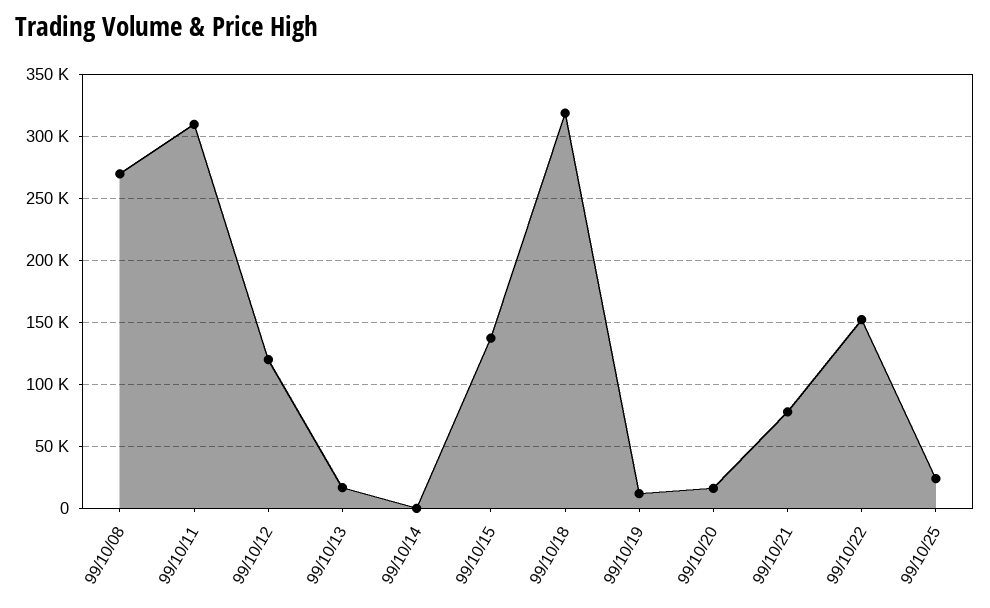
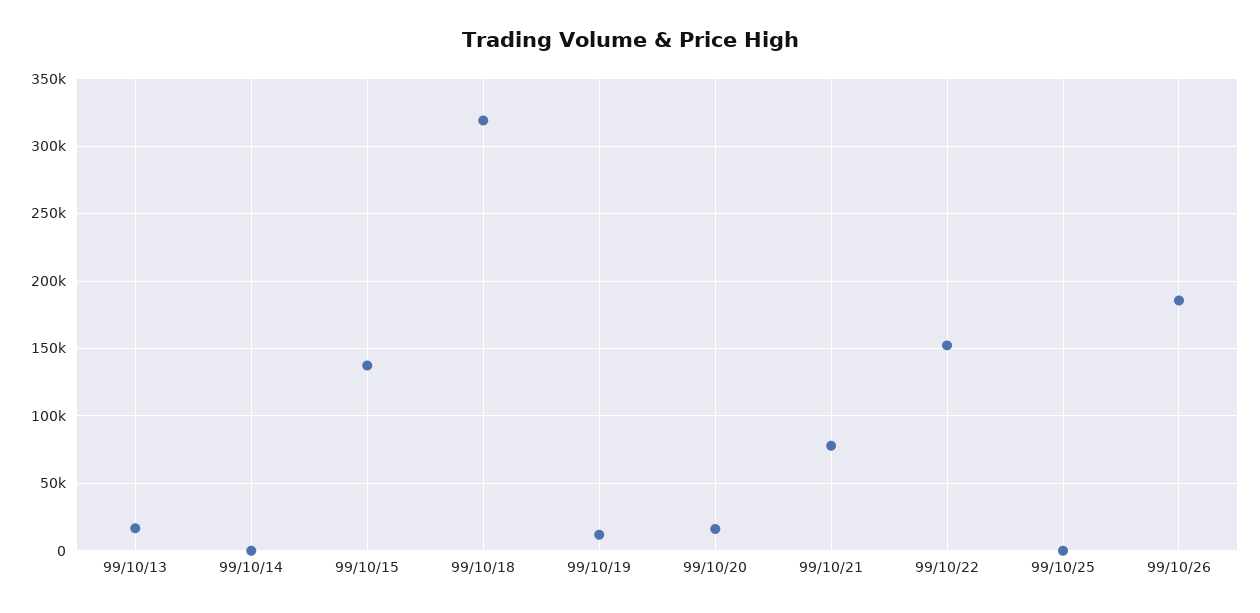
99/10/08: 270000 -> none
99/10/11: 310000 -> none
99/10/12: 120000 -> none
99/10/25: 25000 -> 0
99/10/26: none -> 185000

